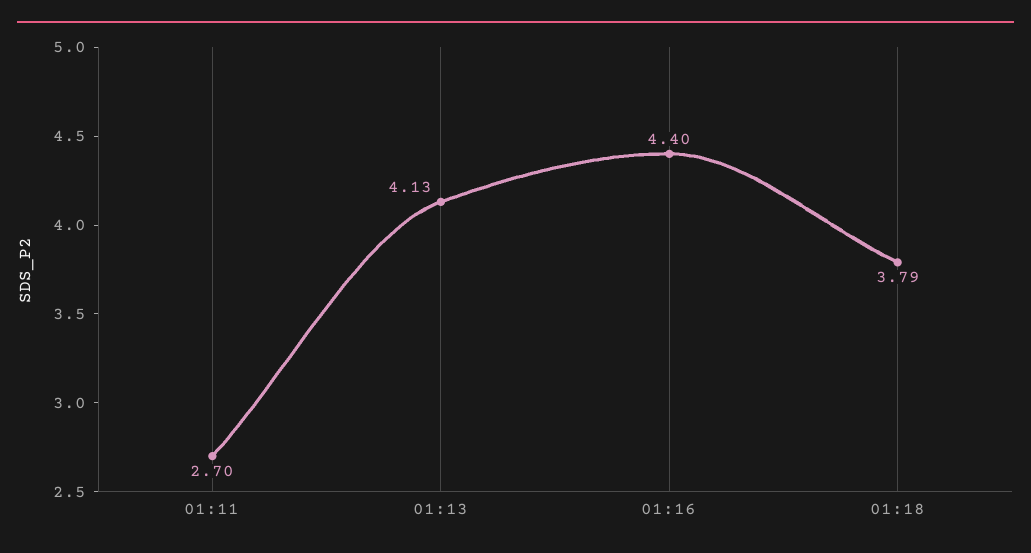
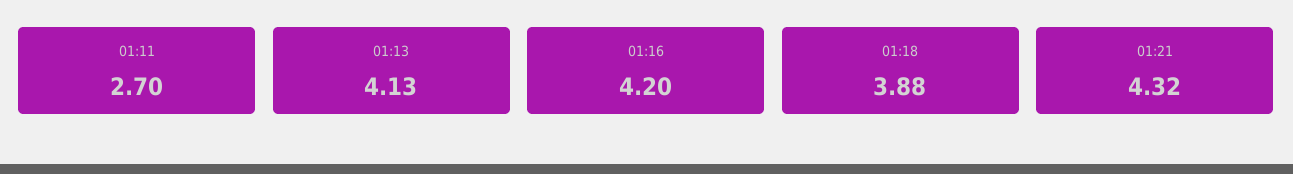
01:16: 4.4 -> 4.2
01:18: 3.79 -> 3.88
01:21: none -> 4.32

